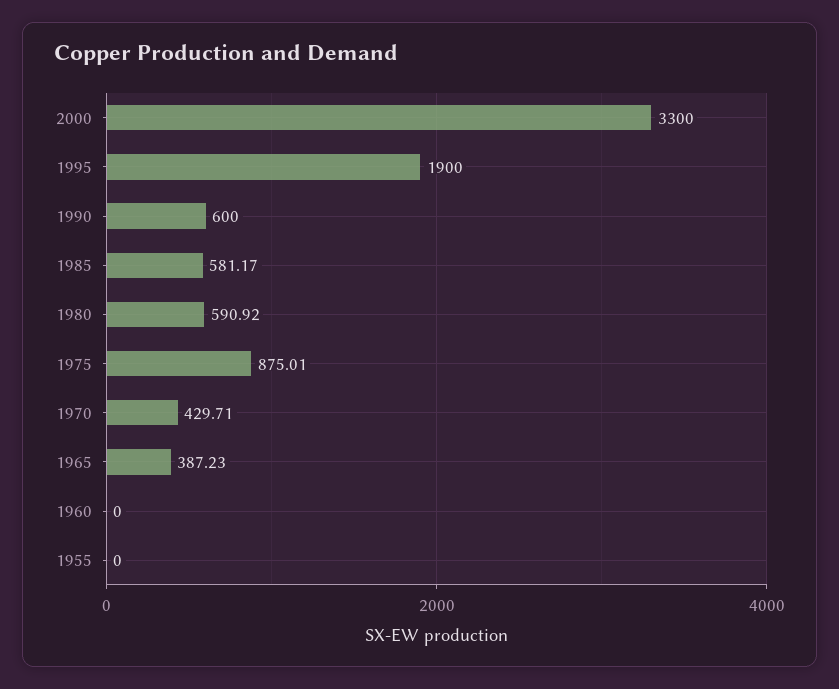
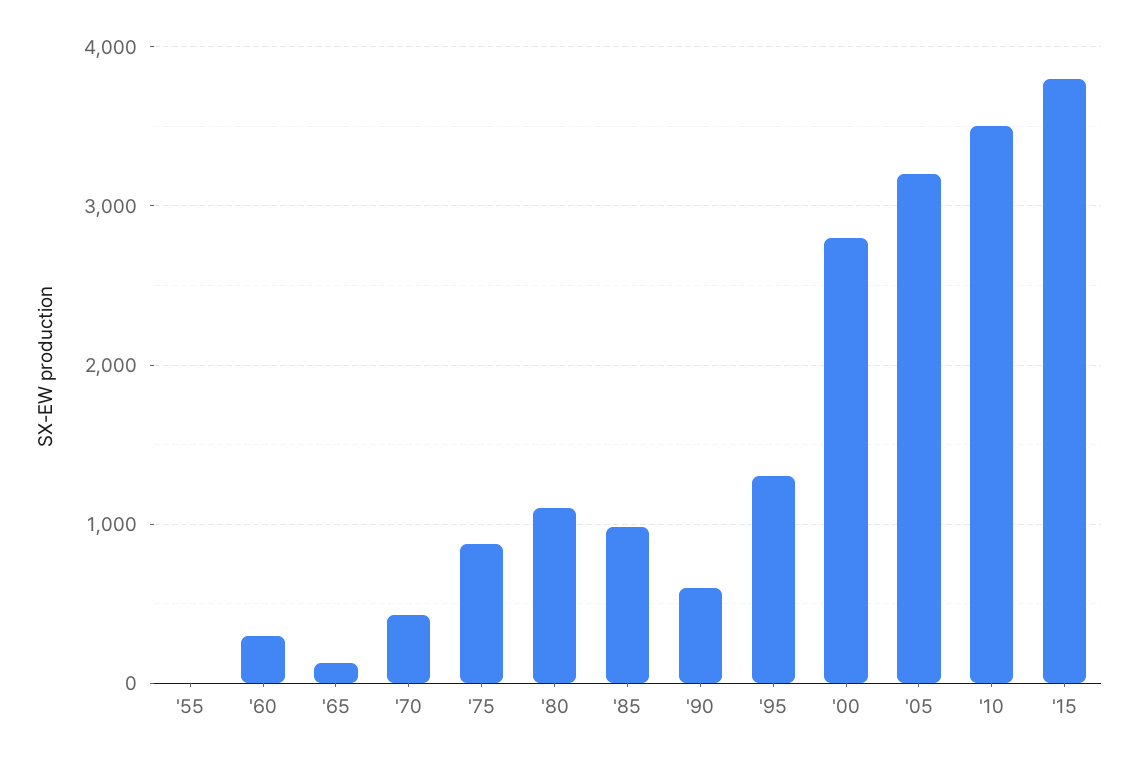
2000: 3300 -> 2800
1995: 1900 -> 1300
1985: 581.17 -> 1000
1980: 590.92 -> 1100
1965: 387.23 -> 100
1960: 0 -> 300
'05: none -> 3200
'10: none -> 3500
'15: none -> 3800

